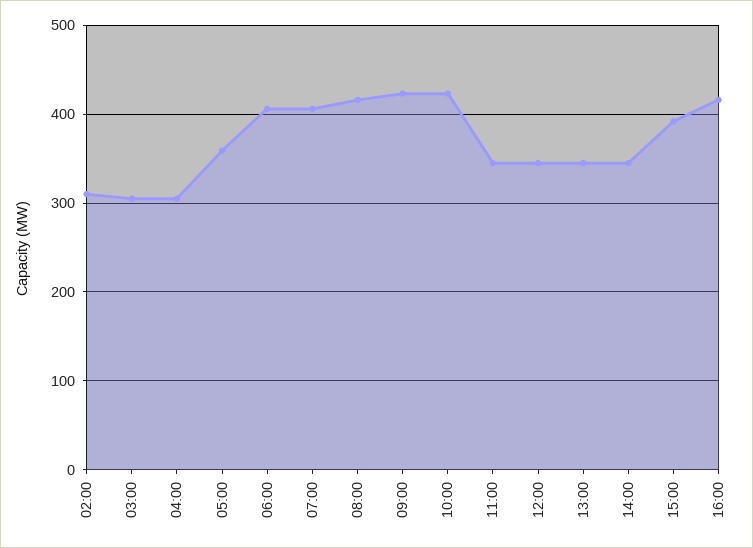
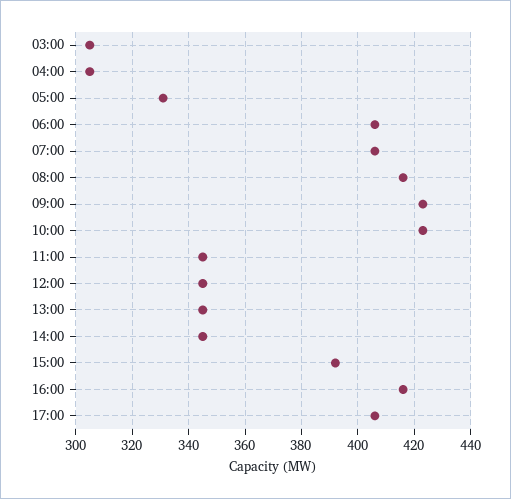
02:00: 310 -> none
05:00: 360 -> 330
17:00: none -> 405

